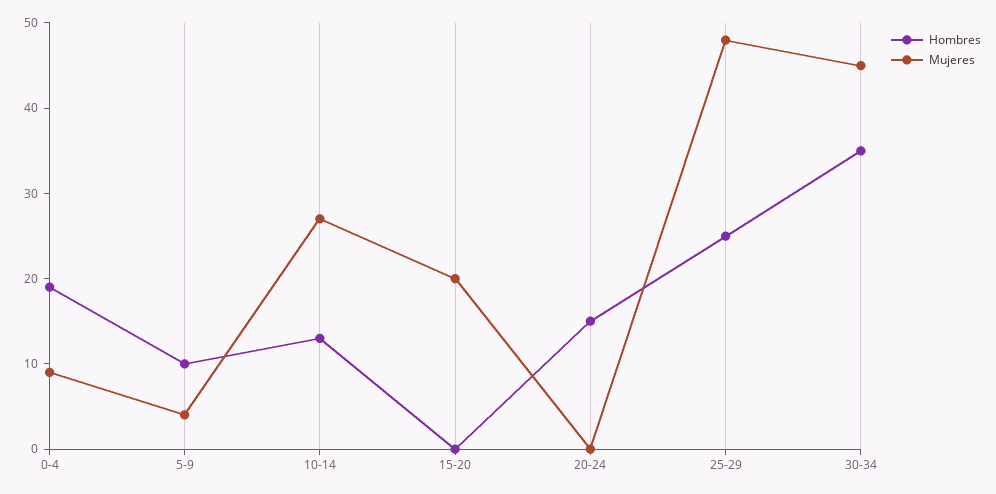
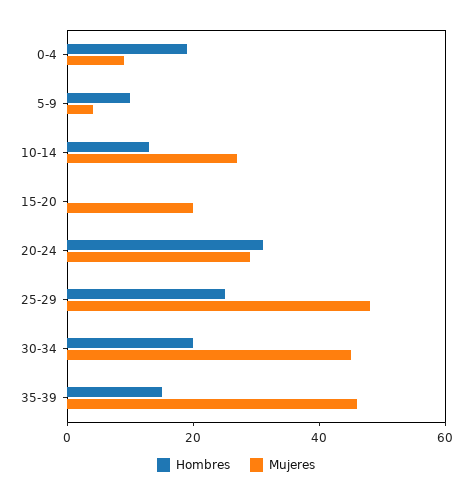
Hombres, 20-24: 15 -> 30
Mujeres, 20-24: 0 -> 30
Hombres, 30-34: 35 -> 20
Hombres, 35-39: none -> 15
Mujeres, 35-39: none -> 45

